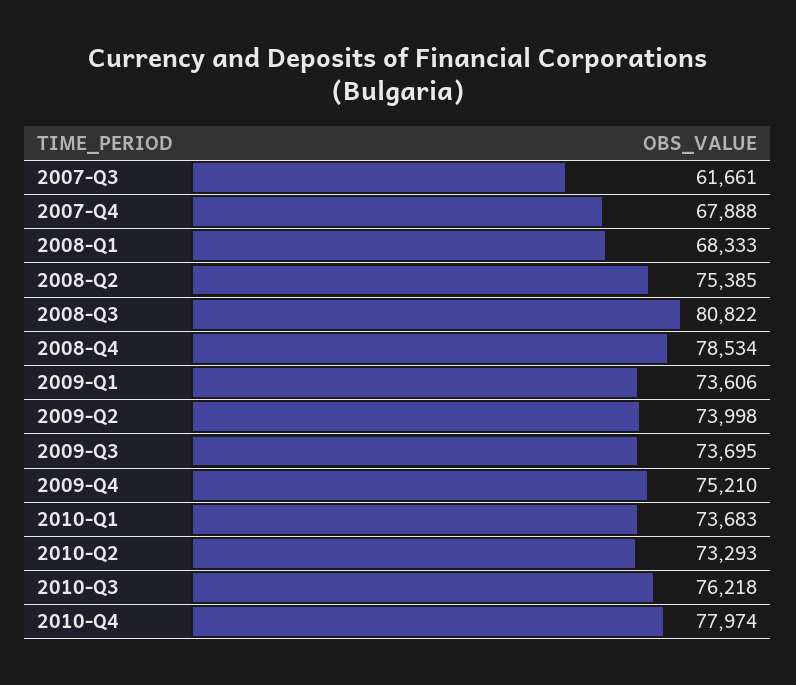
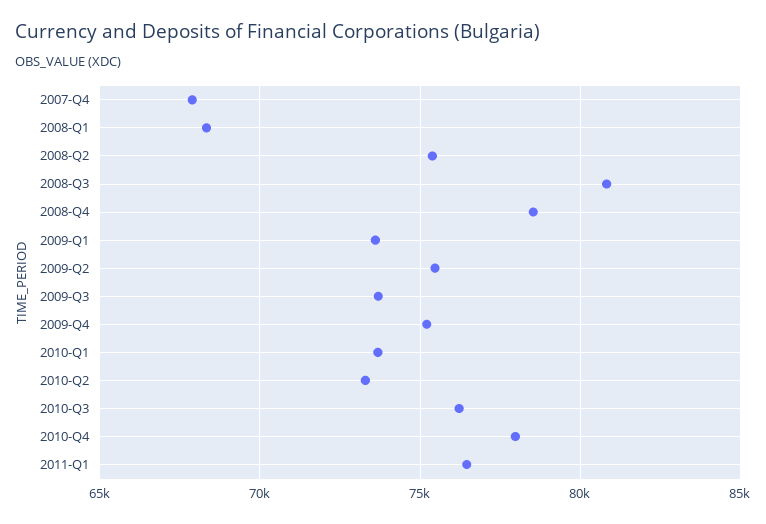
2007-Q3: 61661 -> none
2009-Q2: 73998 -> 75500
2011-Q1: none -> 76500

